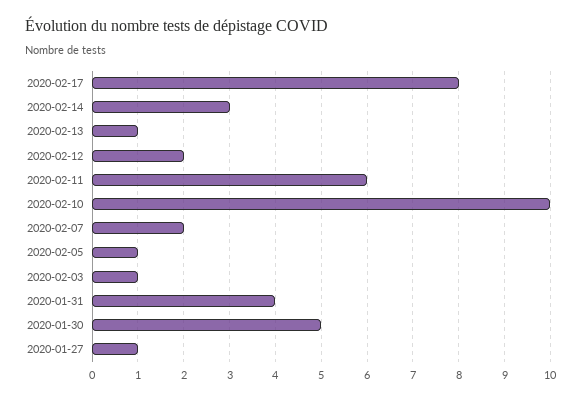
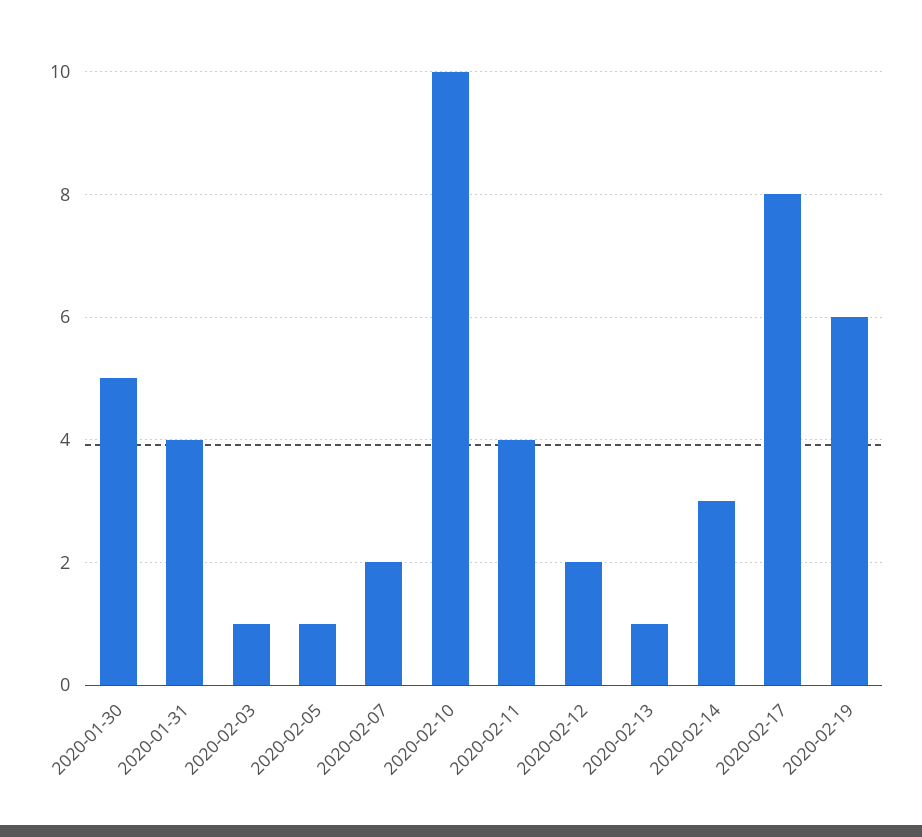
2020-02-11: 6 -> 4
2020-01-27: 1 -> none
2020-02-19: none -> 6

